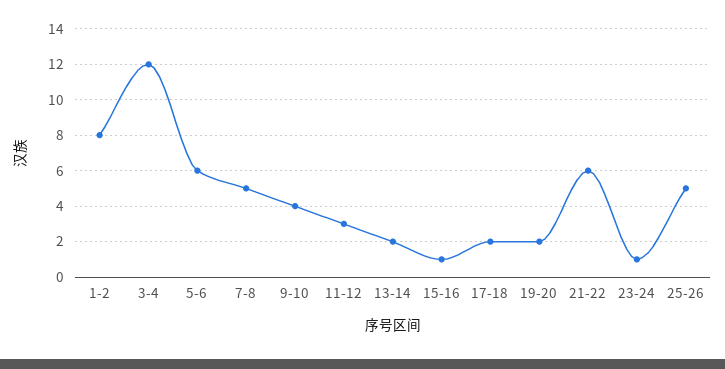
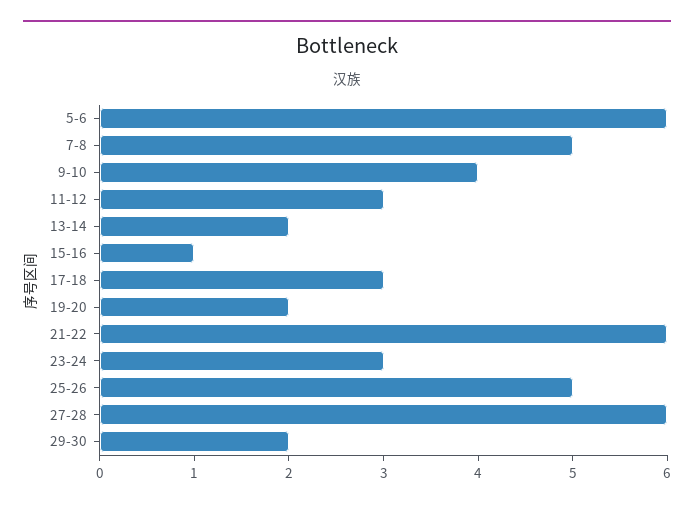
1-2: 8 -> none
3-4: 12 -> none
17-18: 2 -> 3
23-24: 1 -> 3
27-28: none -> 6
29-30: none -> 2

